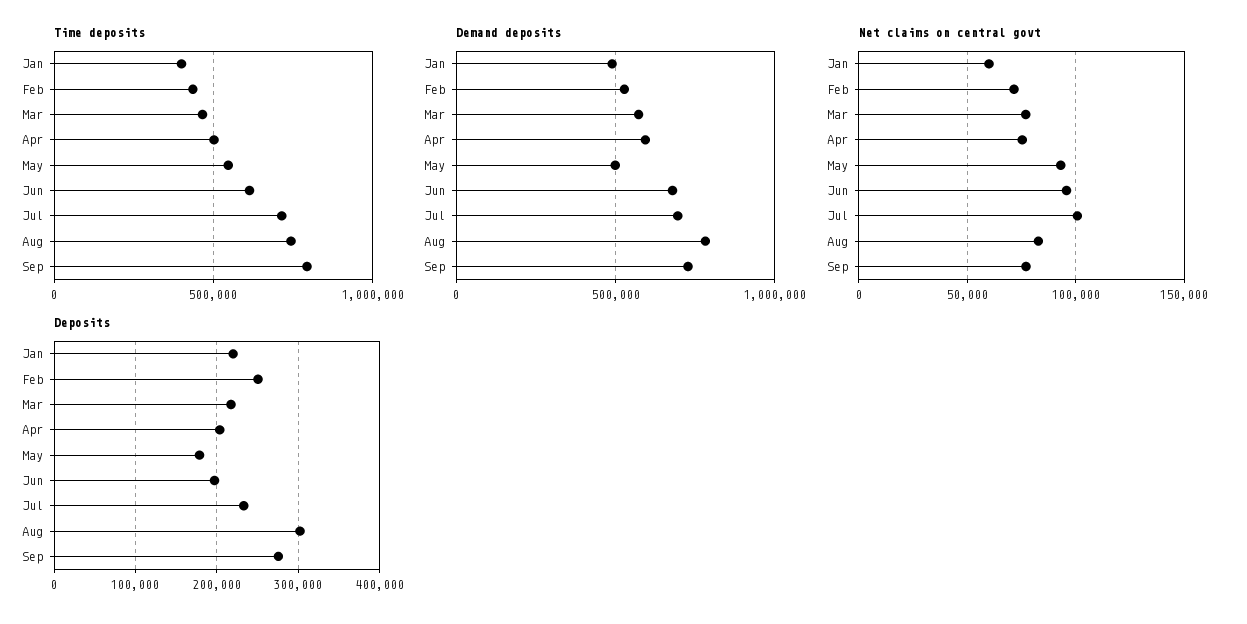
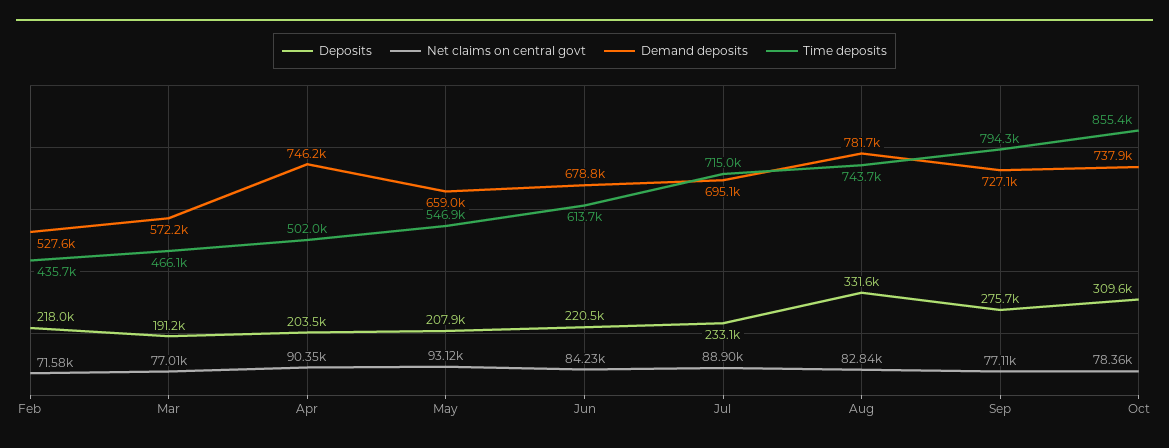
Time deposits, Jan: 400000 -> none
Demand deposits, Jan: 500000 -> none
Demand deposits, Apr: 600000 -> 746200
Demand deposits, May: 500000 -> 659000
Net claims on central govt, Jan: 60000 -> none
Net claims on central govt, Apr: 75000 -> 90350
Net claims on central govt, Jun: 95000 -> 84230
Net claims on central govt, Jul: 100000 -> 88900
Deposits, Jan: 220000 -> none
Deposits, Feb: 250000 -> 218000
Deposits, Mar: 220000 -> 191200
Deposits, May: 180000 -> 207900
Deposits, Jun: 200000 -> 220500
Deposits, Aug: 300000 -> 331600
Deposits, Oct: none -> 309600
Net claims on central govt, Oct: none -> 78360
Demand deposits, Oct: none -> 737900
Time deposits, Oct: none -> 855400

